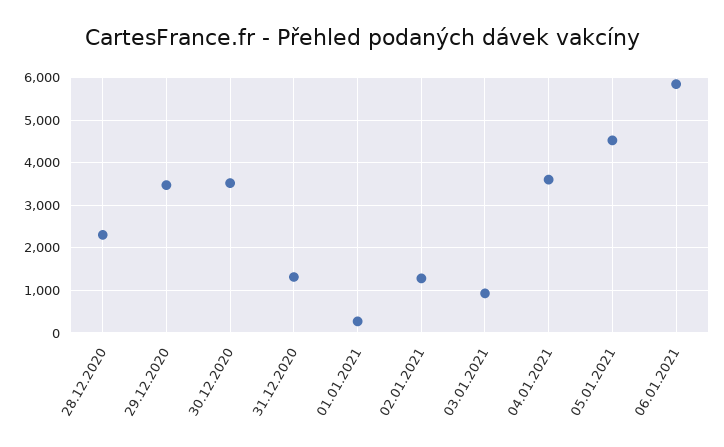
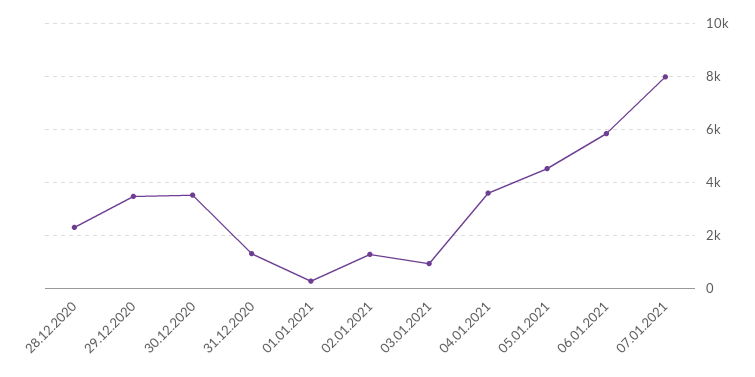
07.01.2021: none -> 8000

